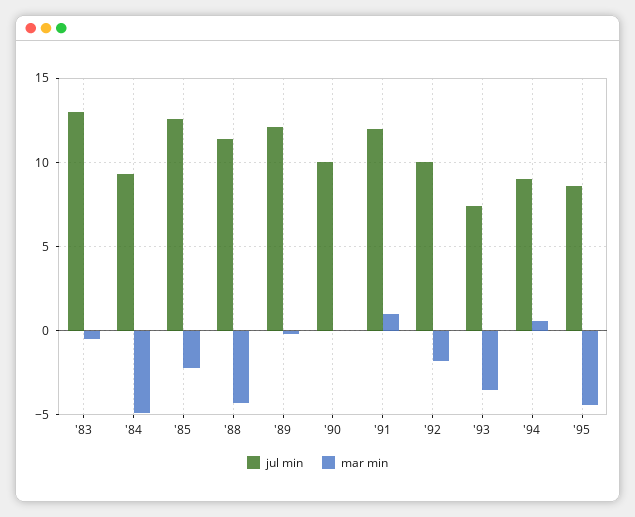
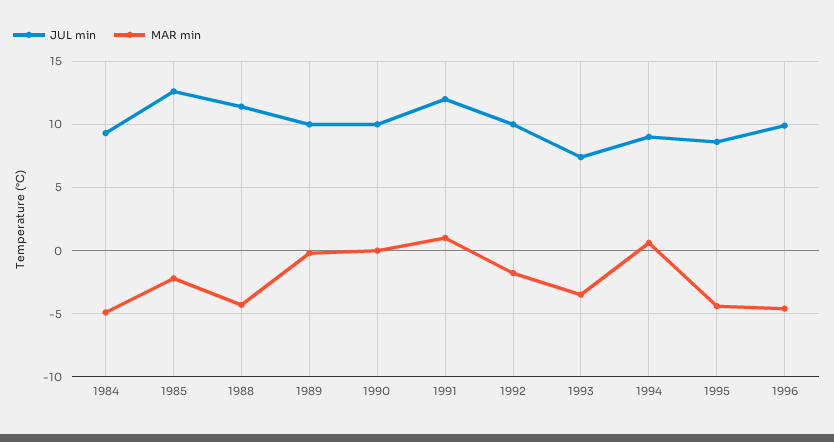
jul min, '83: 13 -> none
mar min, '83: -0.5 -> none
jul min, '89: 12 -> 10
jul min, 1996: none -> 10
mar min, 1996: none -> -4.5

